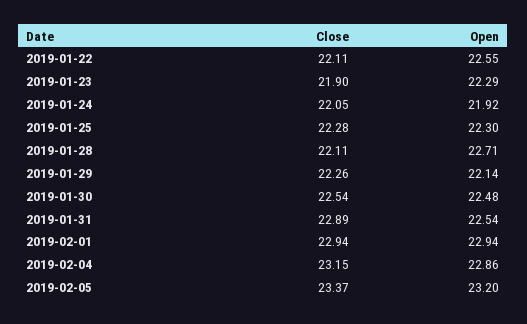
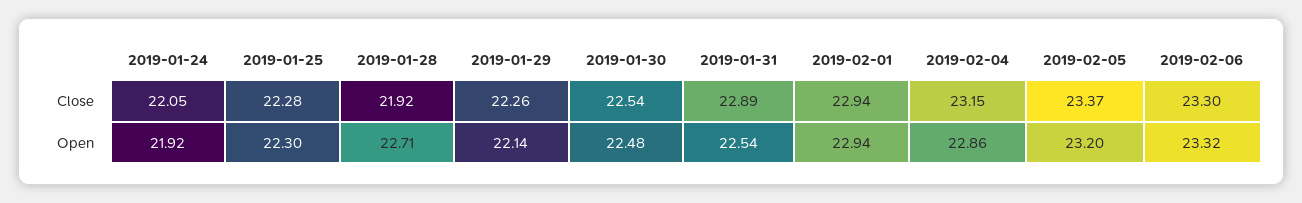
Close, 2019-01-22: 22.11 -> none
Open, 2019-01-22: 22.55 -> none
Close, 2019-01-23: 21.9 -> none
Open, 2019-01-23: 22.29 -> none
Close, 2019-01-28: 22.11 -> 21.92
Close, 2019-02-06: none -> 23.3
Open, 2019-02-06: none -> 23.32

